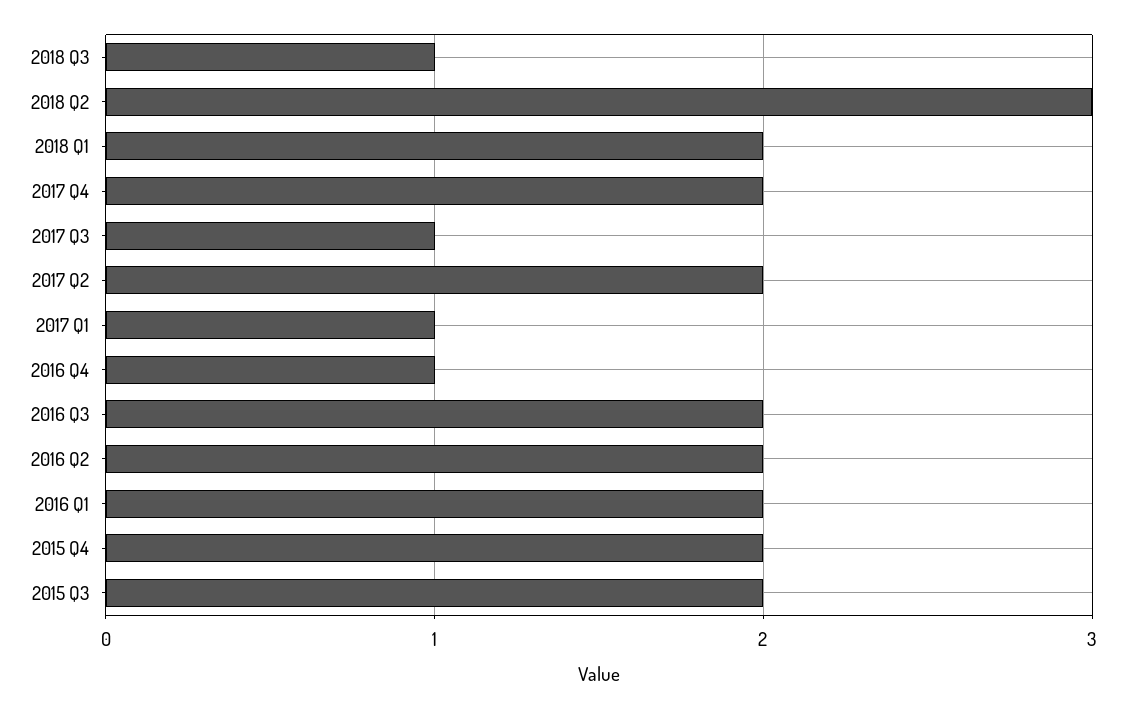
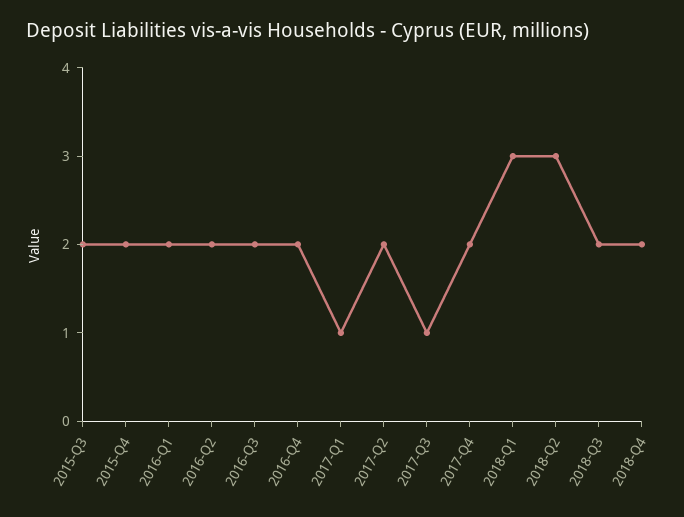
2018 Q3: 1 -> 2
2018 Q1: 2 -> 3
2016 Q4: 1 -> 2
2018-Q4: none -> 2

